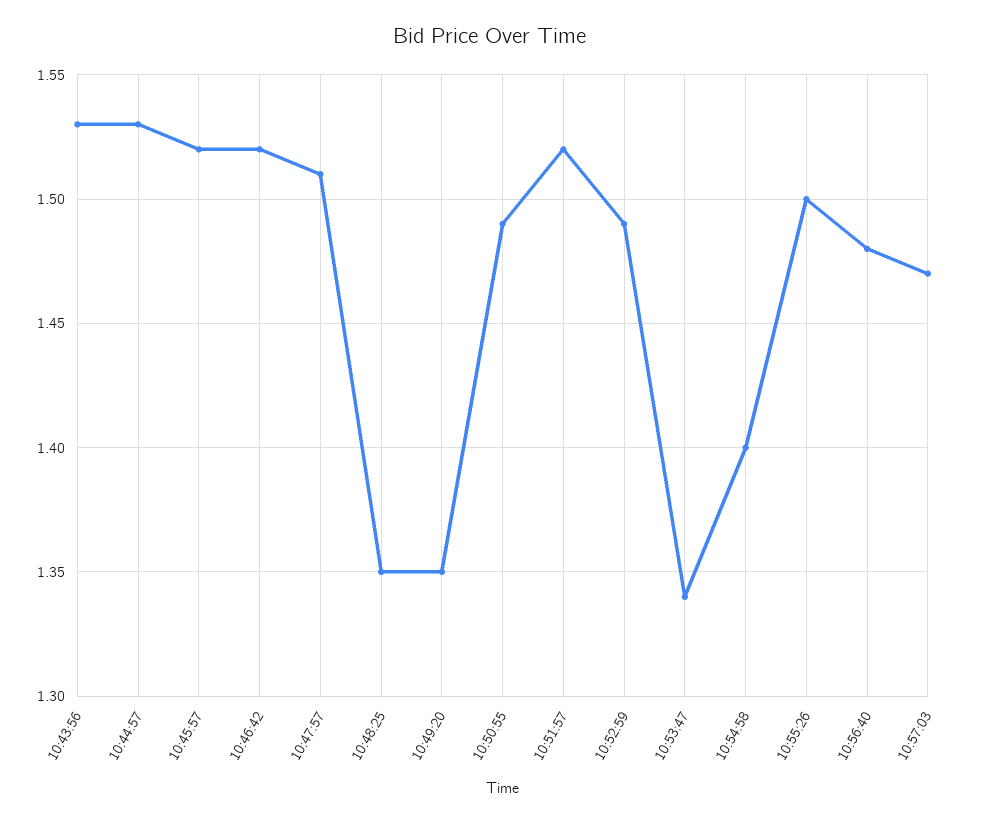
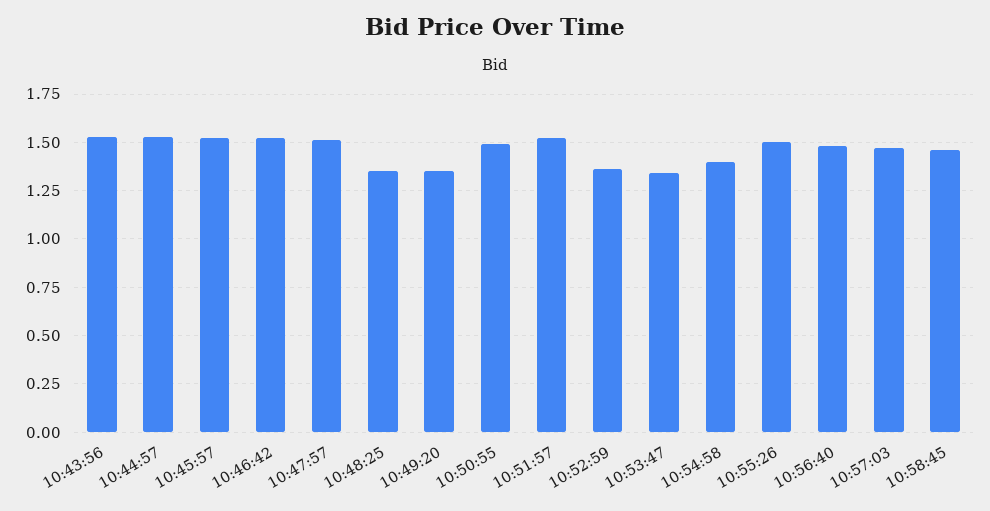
10:52:59: 1.49 -> 1.35
10:58:45: none -> 1.45

